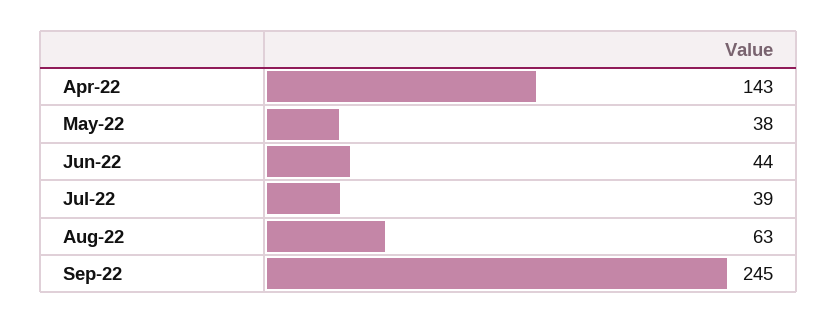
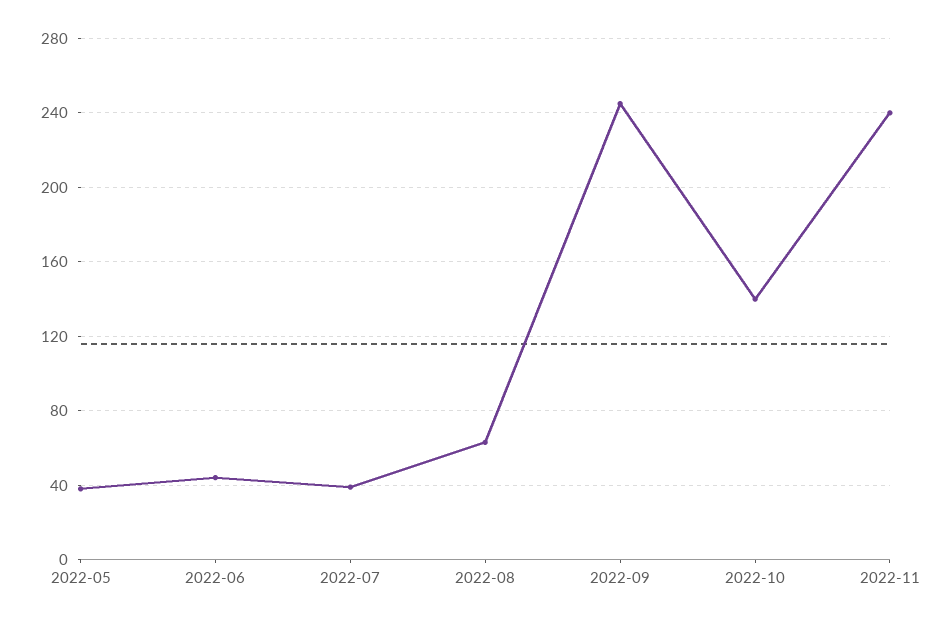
Apr-22: 143 -> none
2022-10: none -> 140
2022-11: none -> 240

